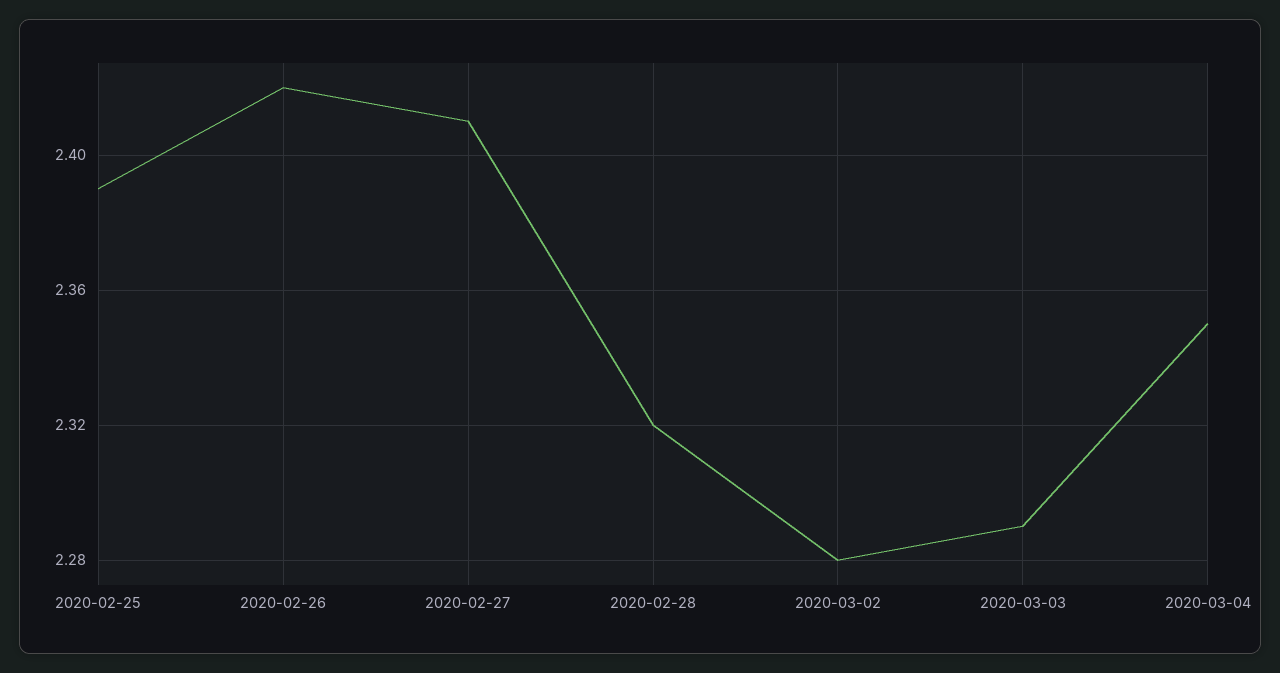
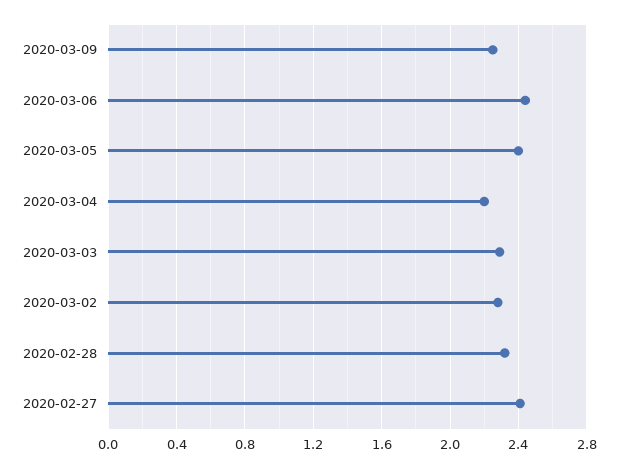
2020-02-25: 2.39 -> none
2020-02-26: 2.42 -> none
2020-03-04: 2.35 -> 2.2
2020-03-09: none -> 2.25
2020-03-06: none -> 2.45
2020-03-05: none -> 2.4

